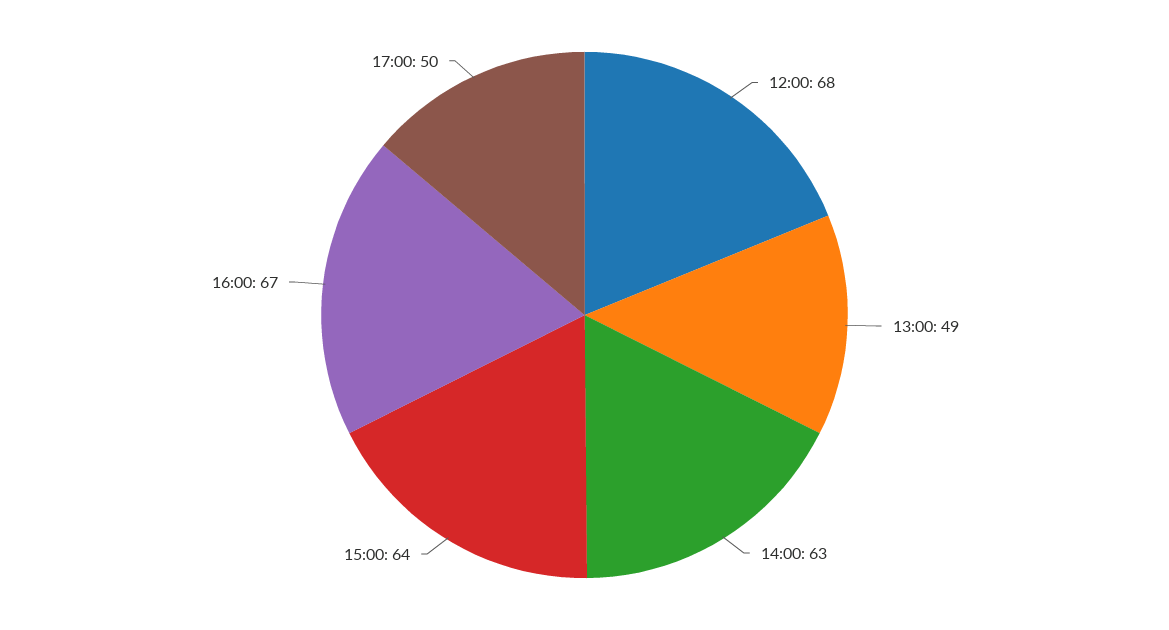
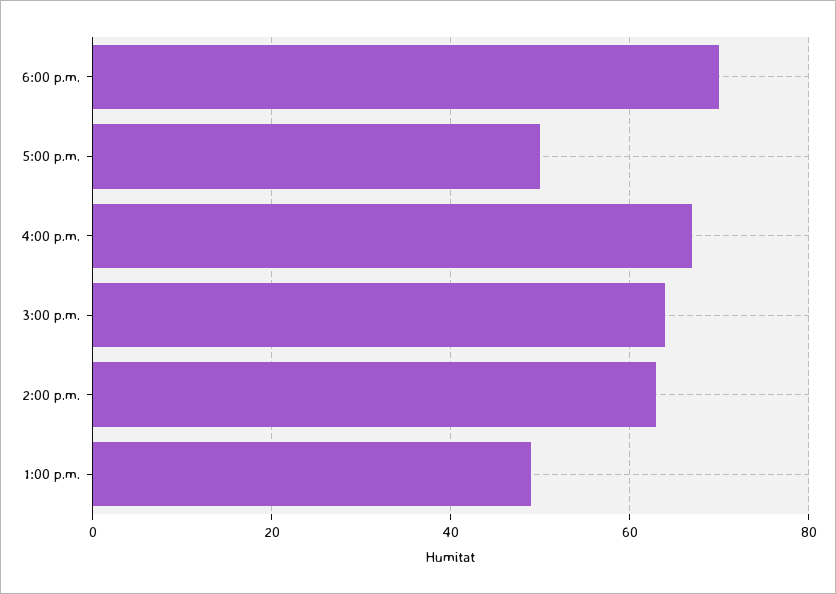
12:00: 68 -> none
6:00 p.m.: none -> 70

